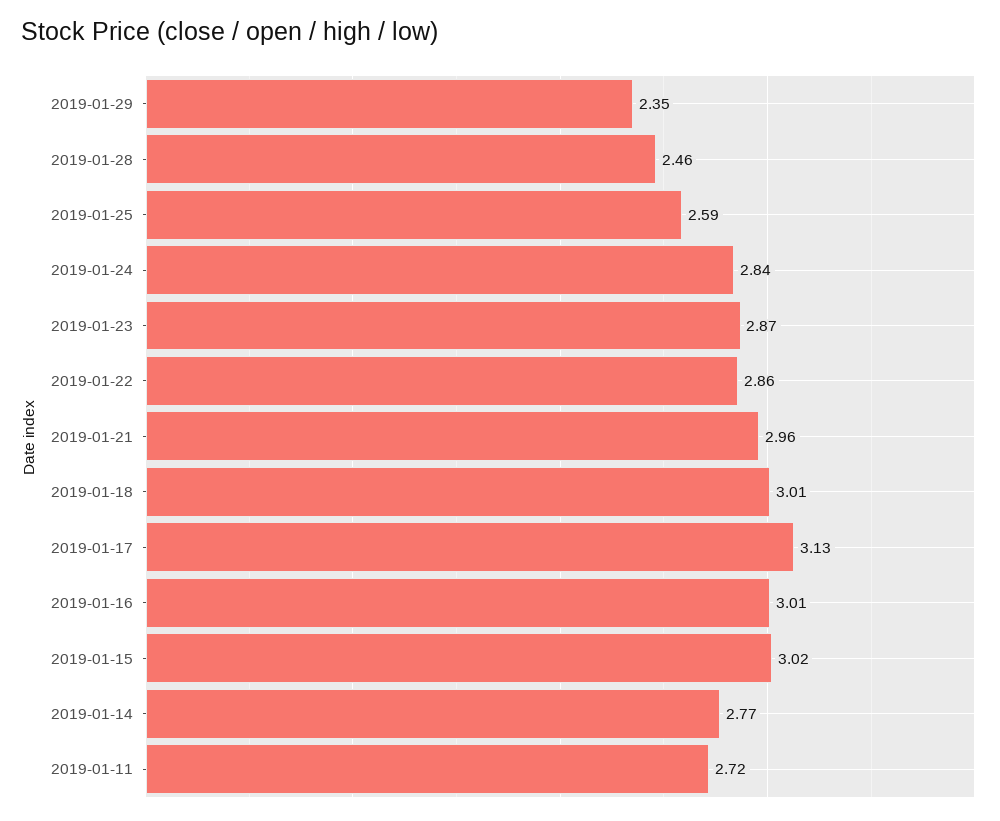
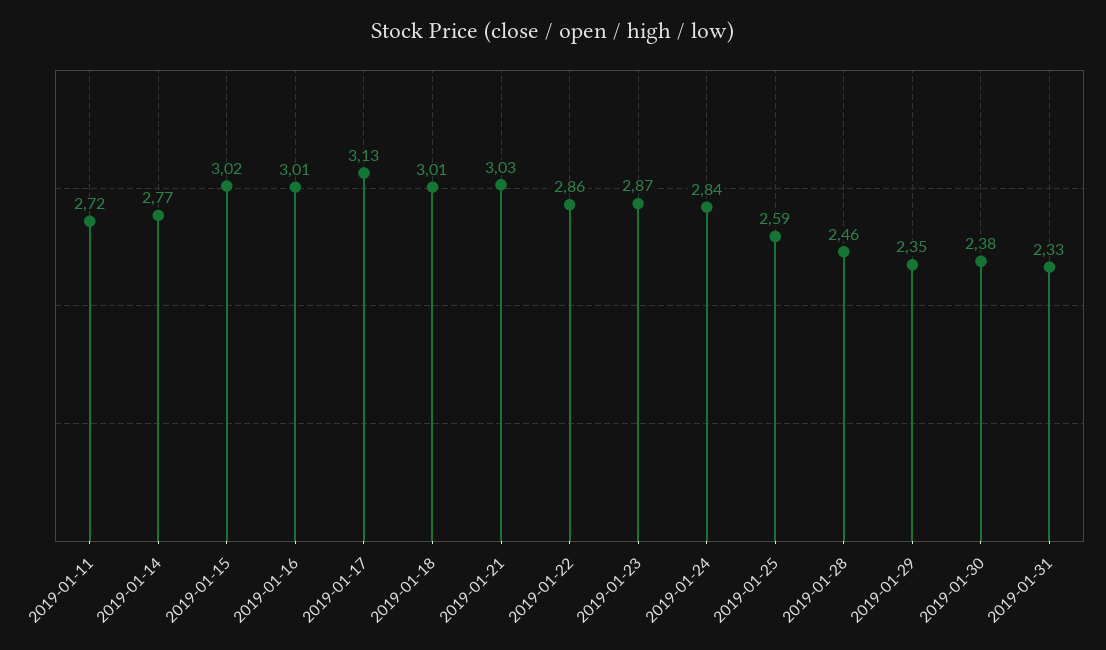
2019-01-21: 2.96 -> 3.03
2019-01-30: none -> 2.38
2019-01-31: none -> 2.33

